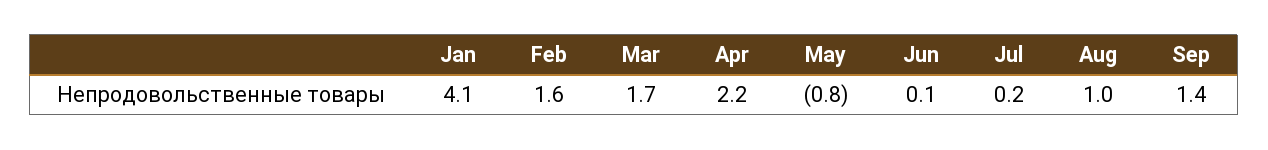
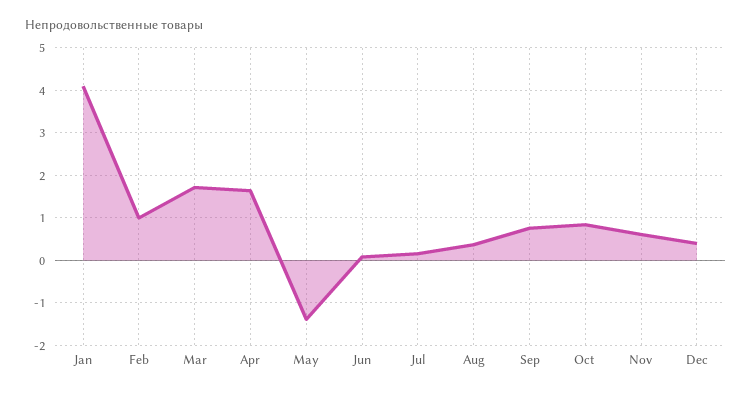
Feb: 1.6 -> 1
Apr: 2.2 -> 1.6
May: -0.8 -> -1.4
Aug: 1 -> 0.4
Sep: 1.4 -> 0.8
Oct: none -> 0.8
Nov: none -> 0.6
Dec: none -> 0.4

